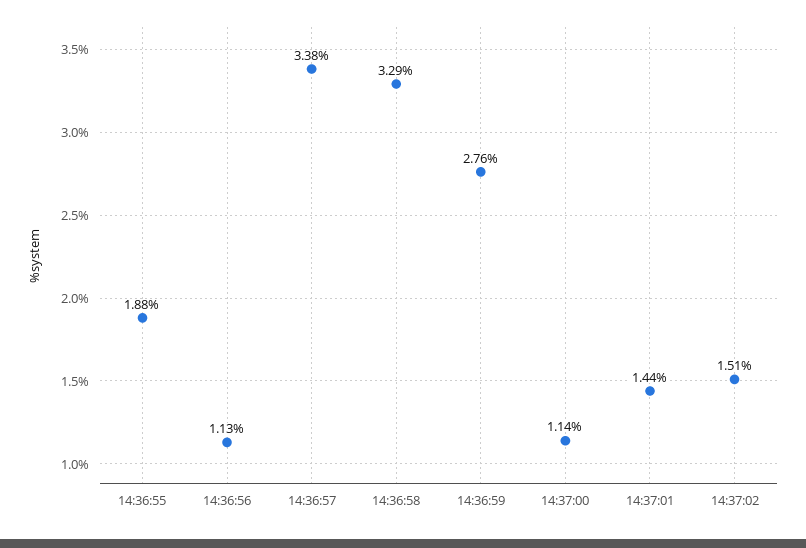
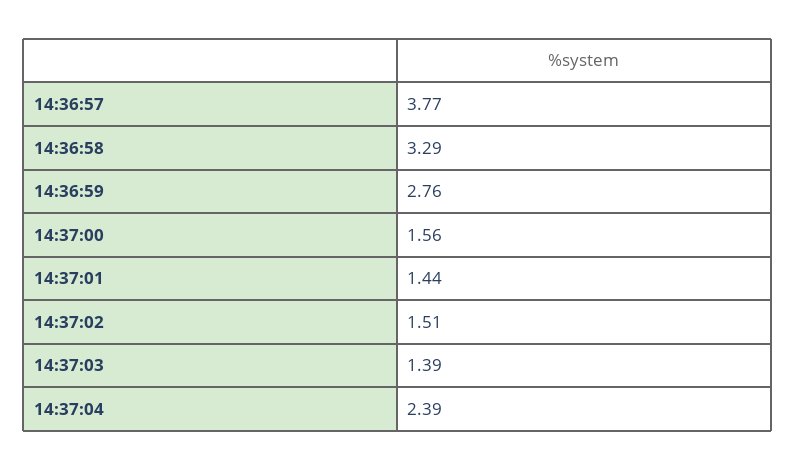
14:36:55: 1.88 -> none
14:36:56: 1.13 -> none
14:36:57: 3.38 -> 3.77
14:37:00: 1.14 -> 1.56
14:37:03: none -> 1.39
14:37:04: none -> 2.39

